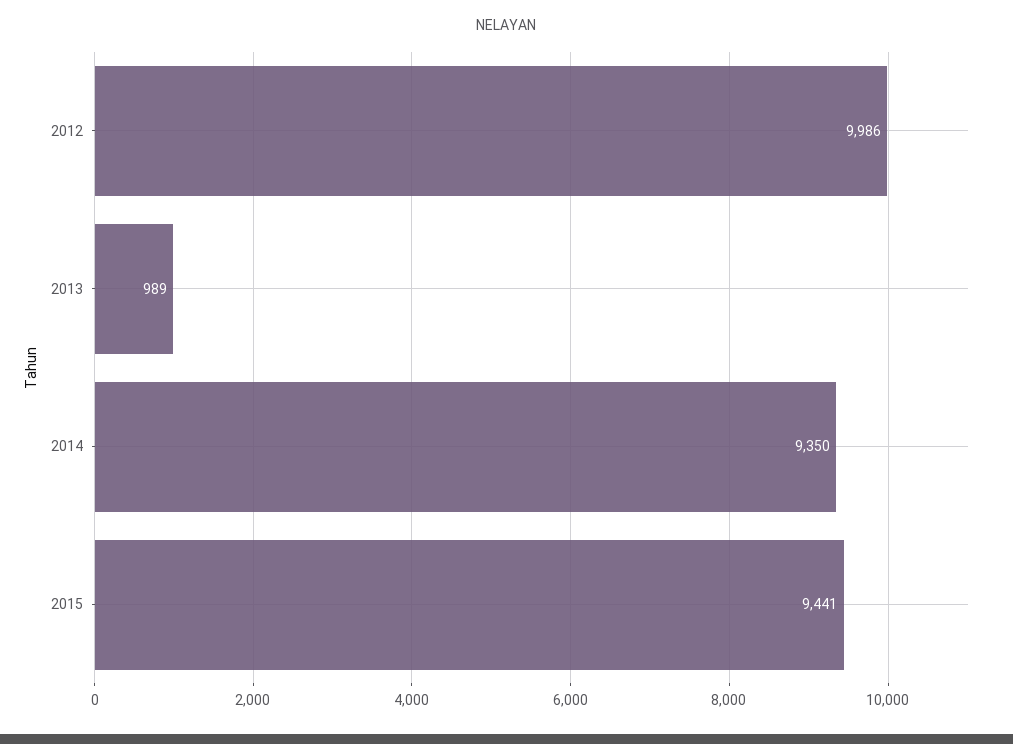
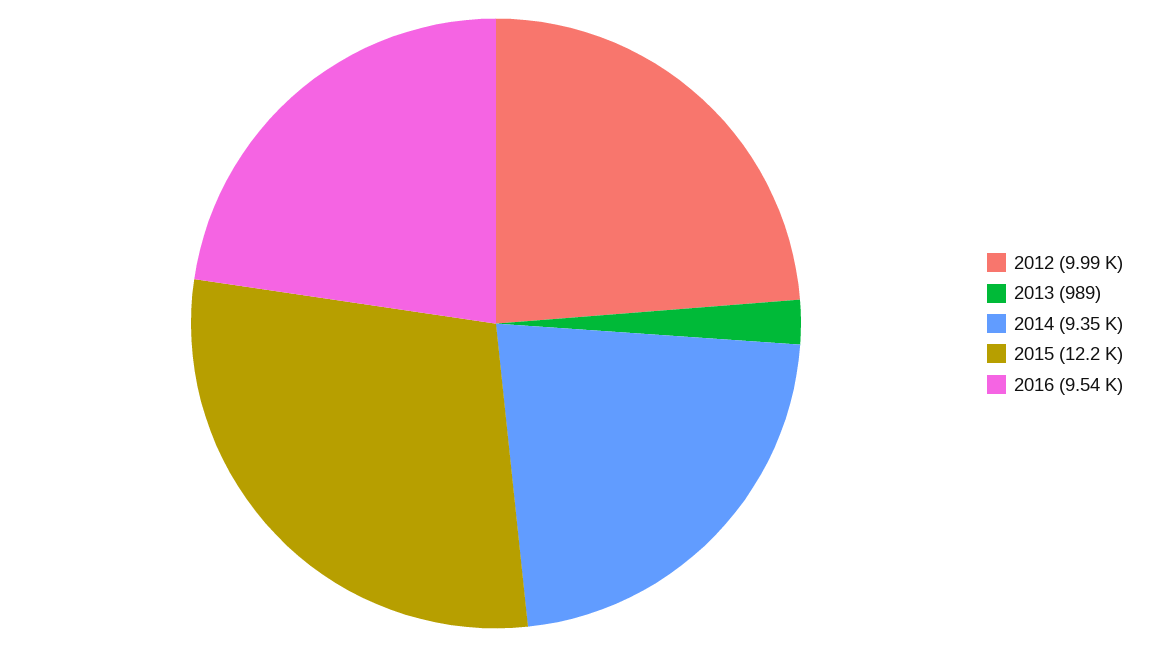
2015: 9441 -> 12200
2016: none -> 9540

